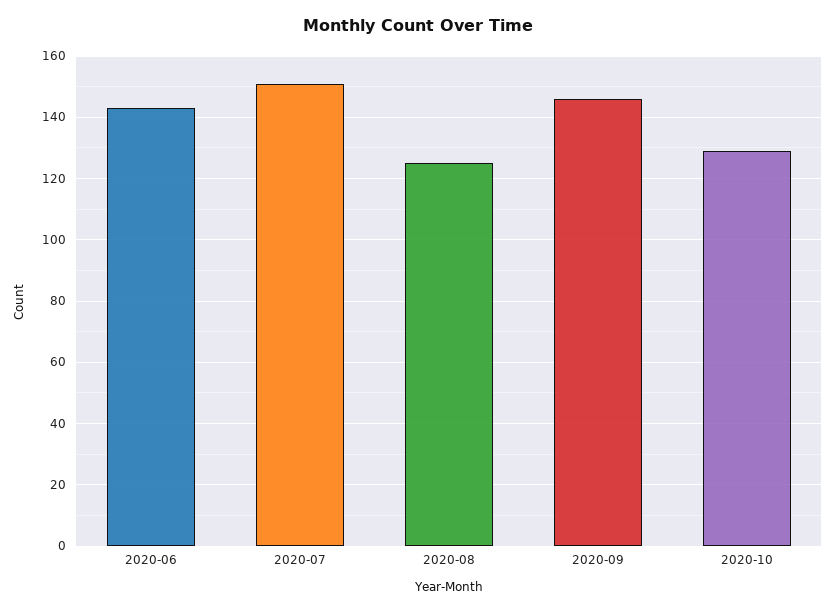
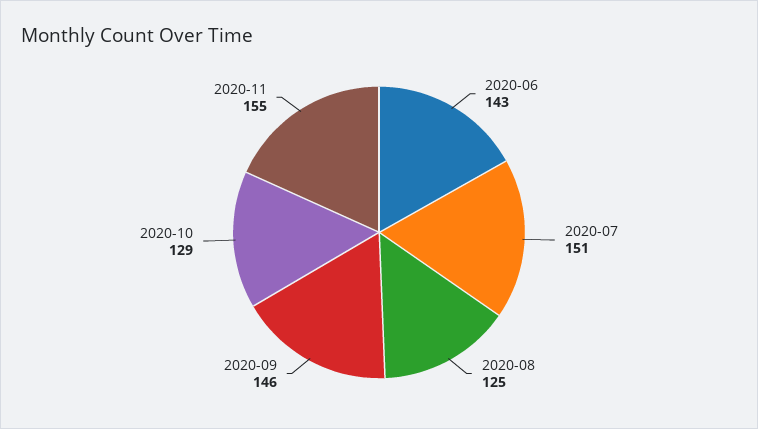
2020-11: none -> 155

